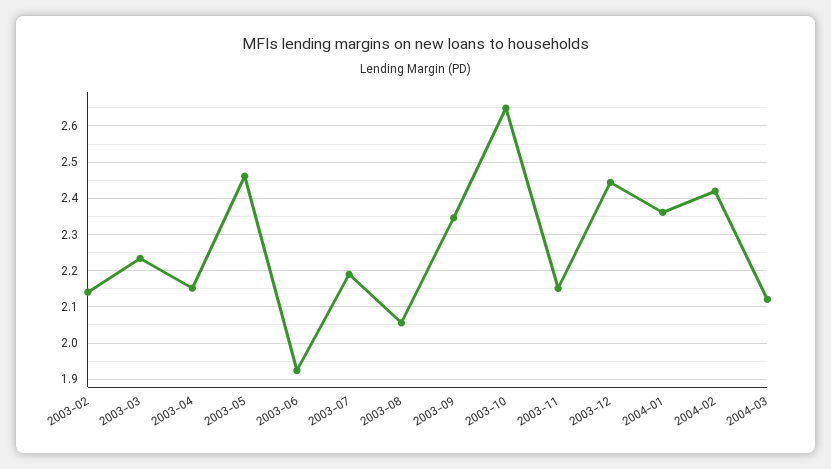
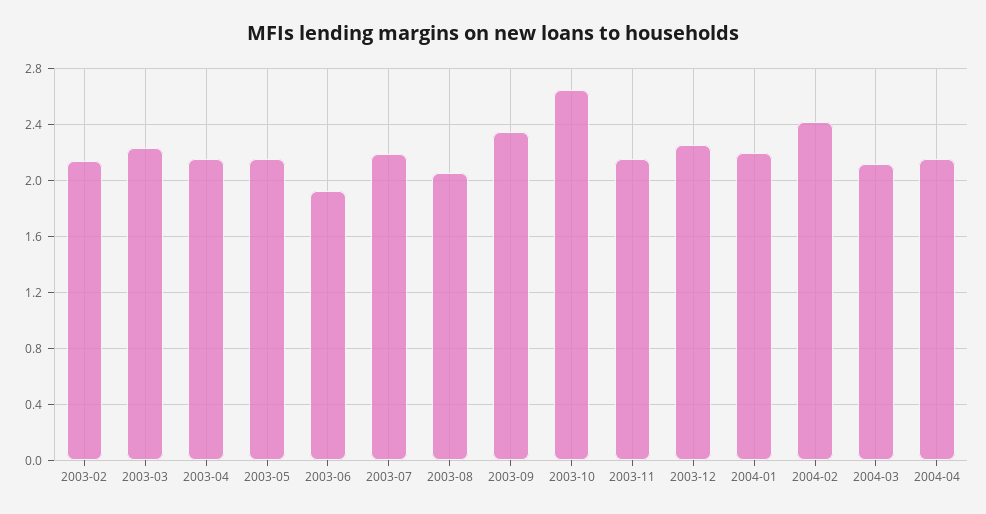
2003-05: 2.46 -> 2.15
2003-12: 2.44 -> 2.25
2004-01: 2.36 -> 2.2
2004-04: none -> 2.15

